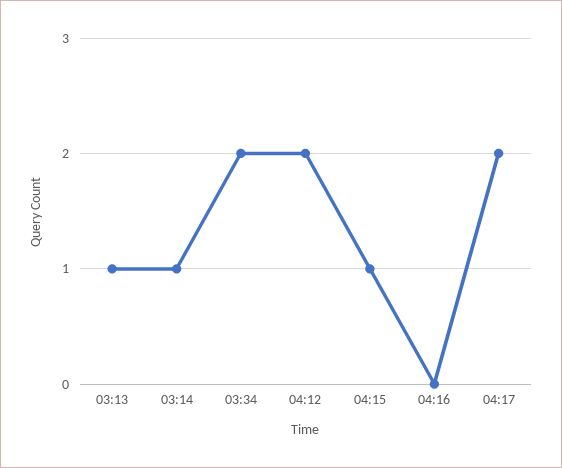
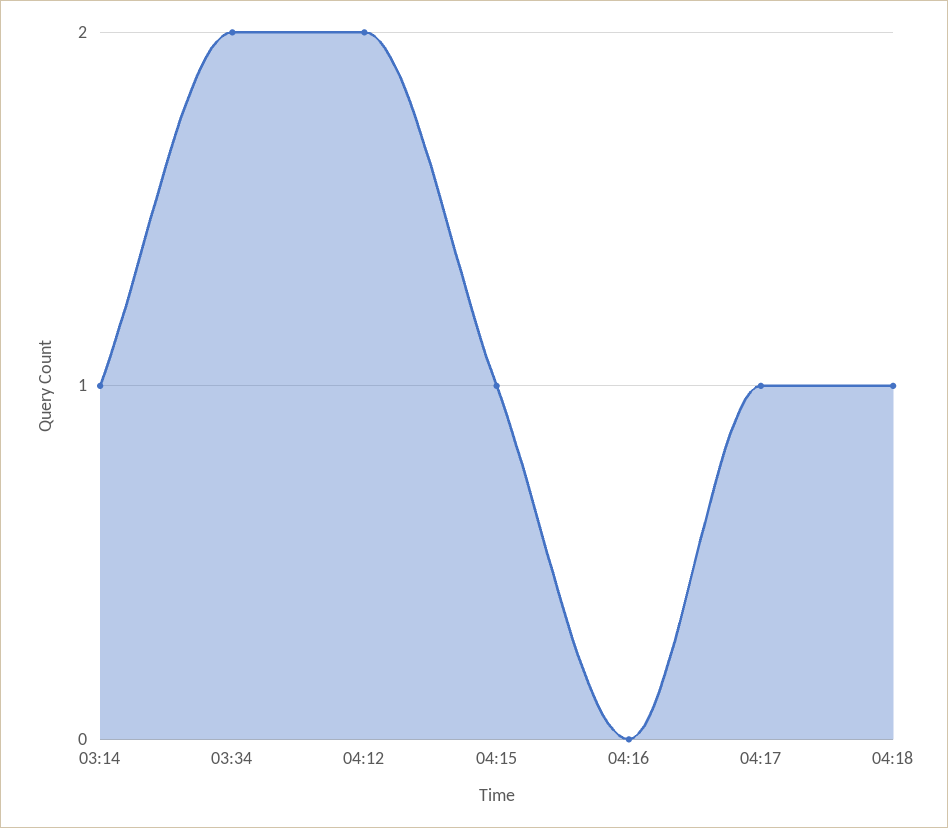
03:13: 1 -> none
04:17: 2 -> 1
04:18: none -> 1

